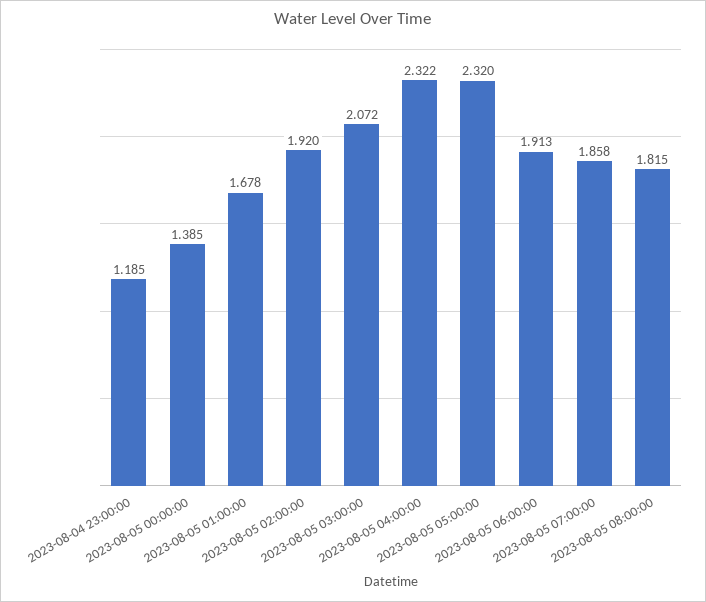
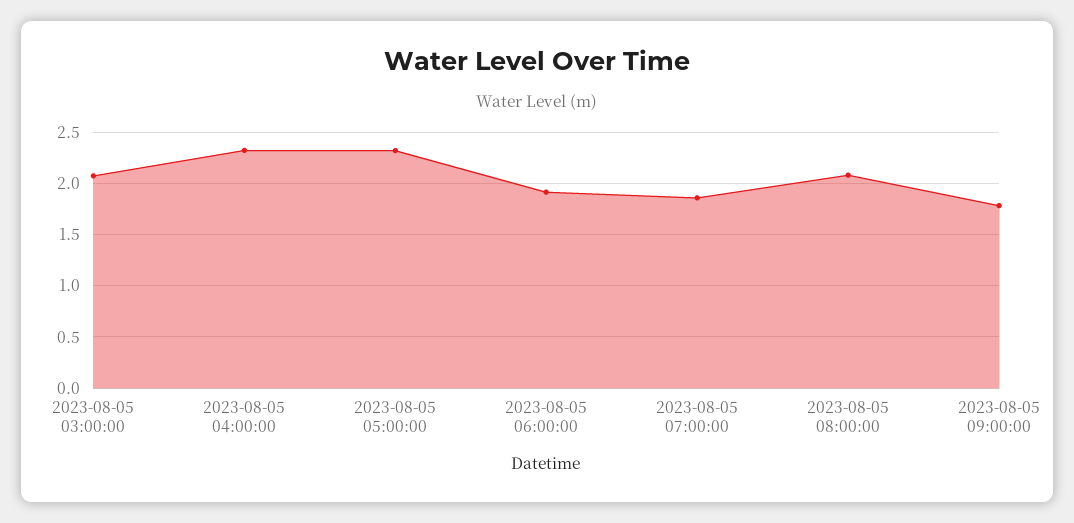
2023-08-04 23:00:00: 1.185 -> none
2023-08-05 00:00:00: 1.385 -> none
2023-08-05 01:00:00: 1.678 -> none
2023-08-05 02:00:00: 1.92 -> none
2023-08-05 08:00:00: 1.815 -> 2.1
2023-08-05 09:00:00: none -> 1.8

